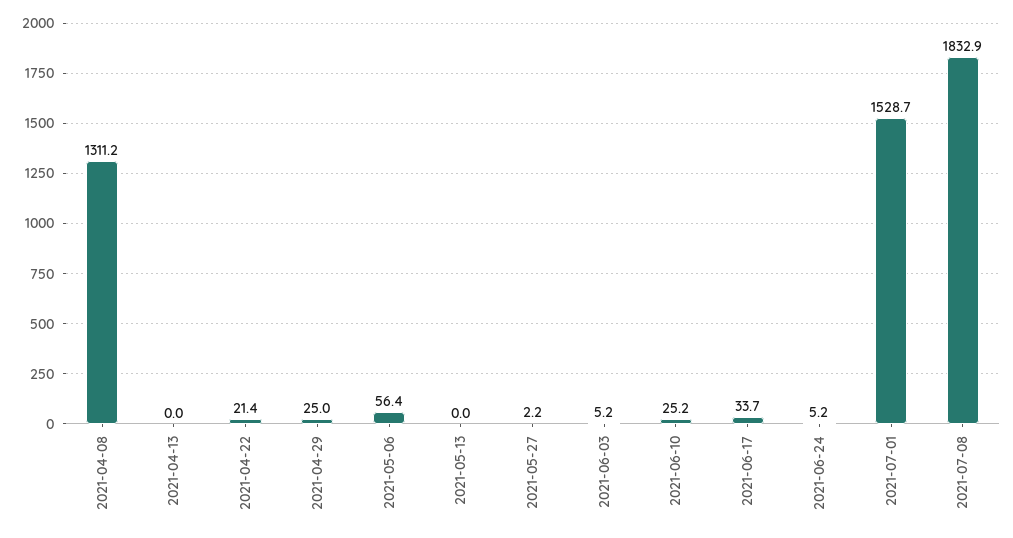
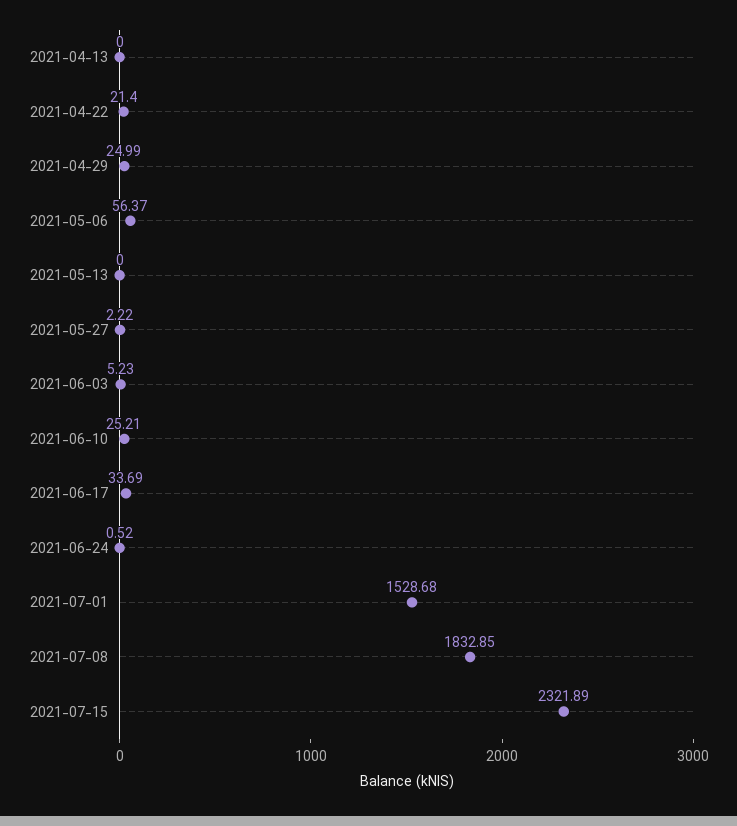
2021-04-08: 1311.2 -> none
2021-06-24: 5.2 -> 0.52
2021-07-15: none -> 2321.89

